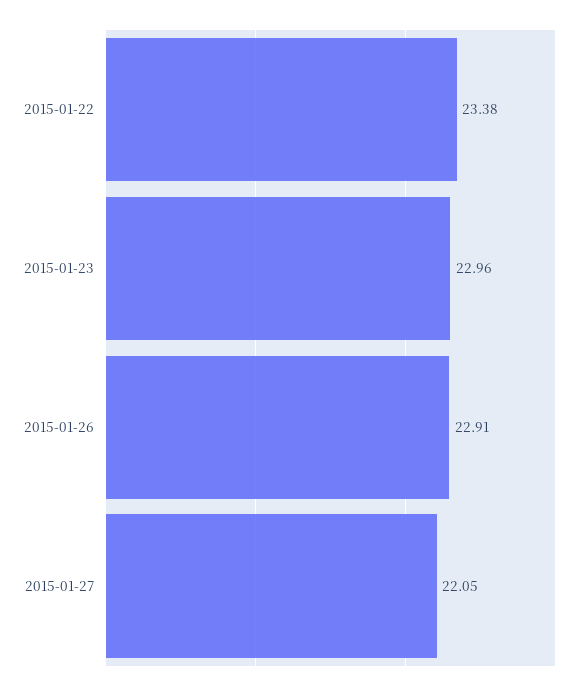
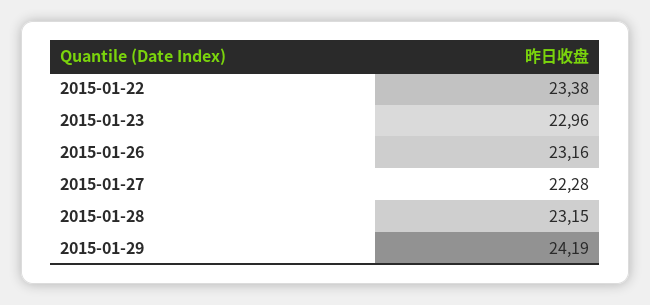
2015-01-26: 22.91 -> 23.16
2015-01-27: 22.05 -> 22.28
2015-01-28: none -> 23.15
2015-01-29: none -> 24.19

